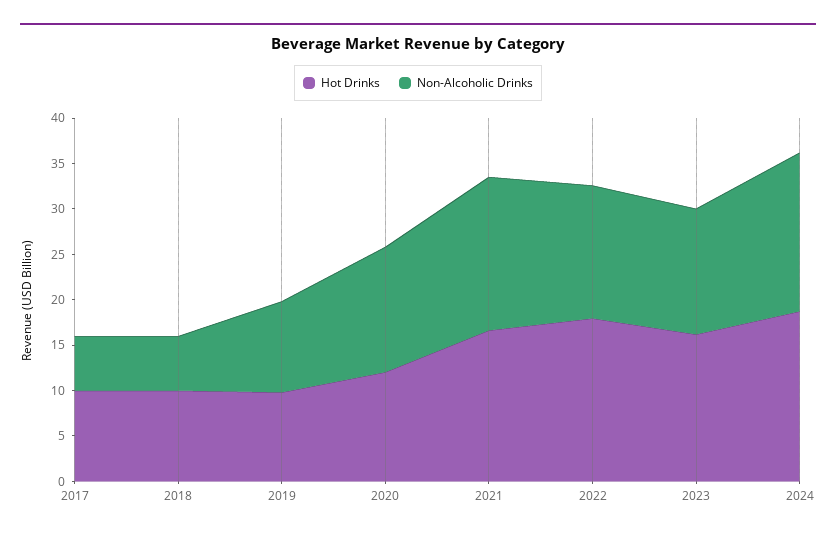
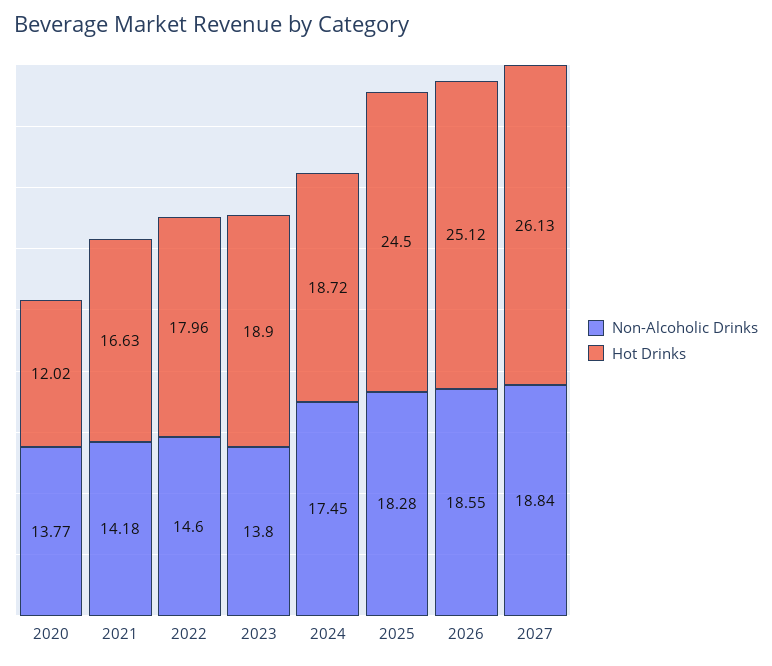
Hot Drinks, 2017: 10 -> none
Non-Alcoholic Drinks, 2017: 6 -> none
Hot Drinks, 2018: 10 -> none
Non-Alcoholic Drinks, 2018: 6 -> none
Hot Drinks, 2019: 10 -> none
Non-Alcoholic Drinks, 2019: 10 -> none
Non-Alcoholic Drinks, 2021: 17 -> 14.18
Hot Drinks, 2023: 16 -> 18.9
Non-Alcoholic Drinks, 2025: none -> 18.28
Hot Drinks, 2025: none -> 24.5
Non-Alcoholic Drinks, 2026: none -> 18.55
Hot Drinks, 2026: none -> 25.12
Non-Alcoholic Drinks, 2027: none -> 18.84
Hot Drinks, 2027: none -> 26.13

